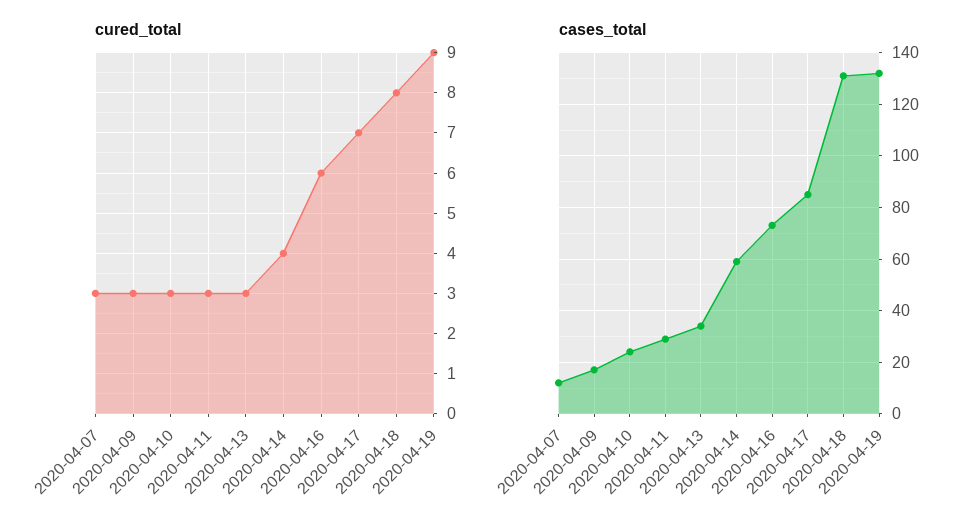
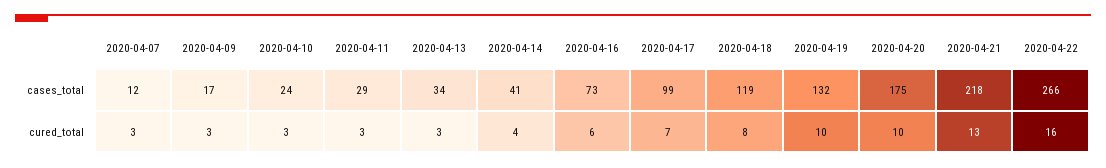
cured_total, 2020-04-19: 9 -> 10
cases_total, 2020-04-14: 60 -> 41
cases_total, 2020-04-17: 85 -> 99
cases_total, 2020-04-18: 130 -> 119
cases_total, 2020-04-20: none -> 175
cases_total, 2020-04-21: none -> 218
cases_total, 2020-04-22: none -> 266
cured_total, 2020-04-20: none -> 10
cured_total, 2020-04-21: none -> 13
cured_total, 2020-04-22: none -> 16

